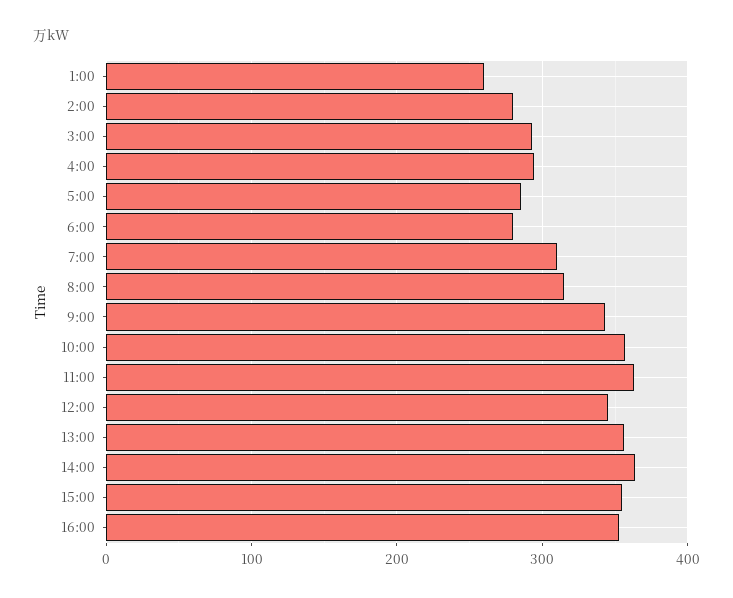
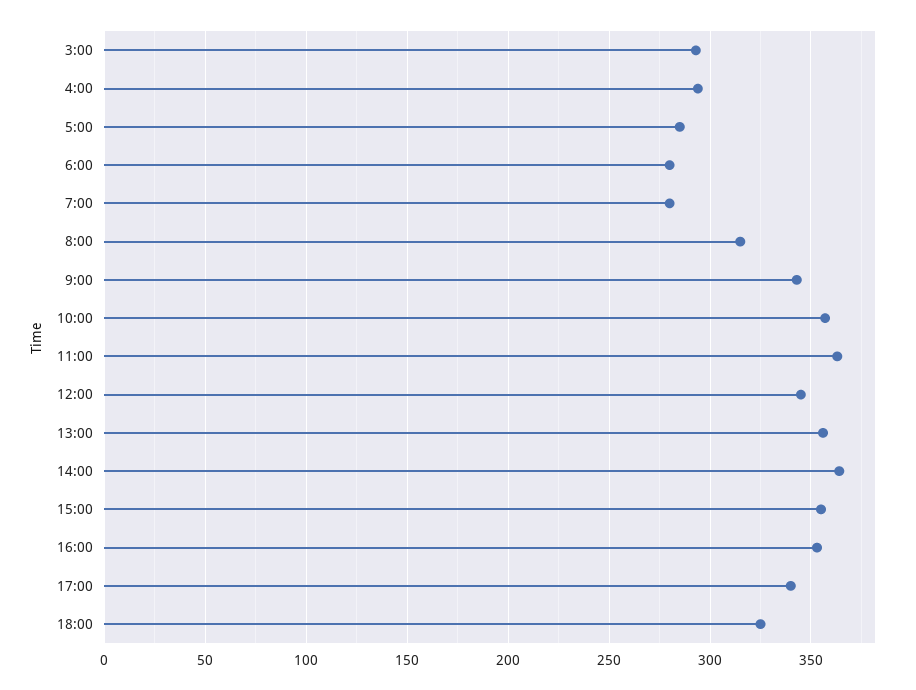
1:00: 260 -> none
2:00: 280 -> none
7:00: 310 -> 280
17:00: none -> 340
18:00: none -> 325

